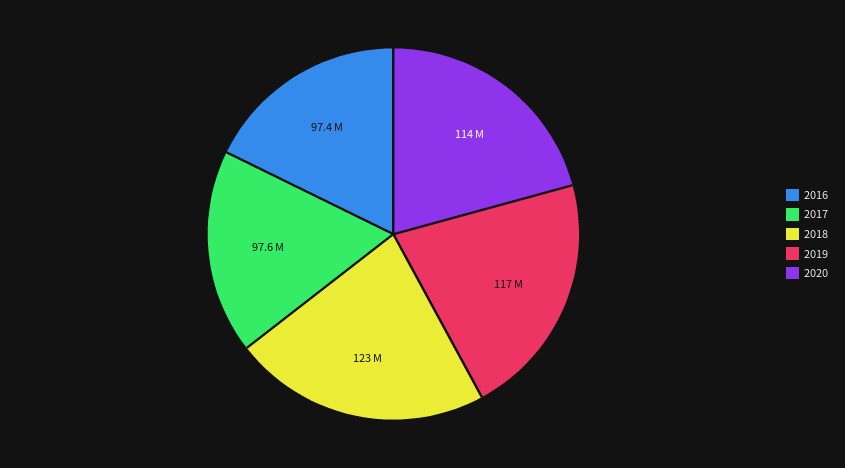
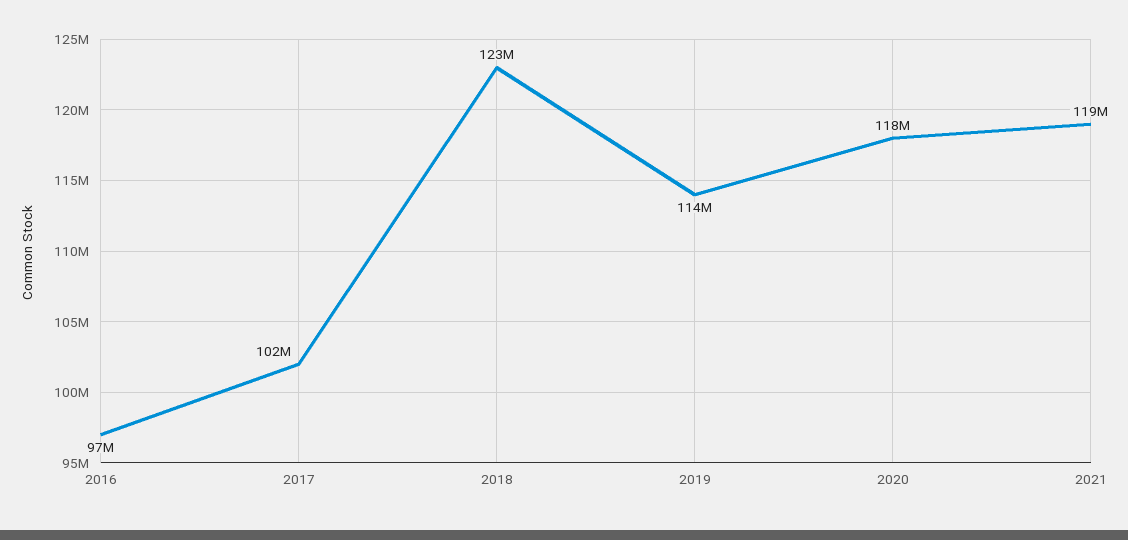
2017: 97600000 -> 102000000
2019: 117000000 -> 114000000
2020: 114000000 -> 118000000
2021: none -> 119000000

